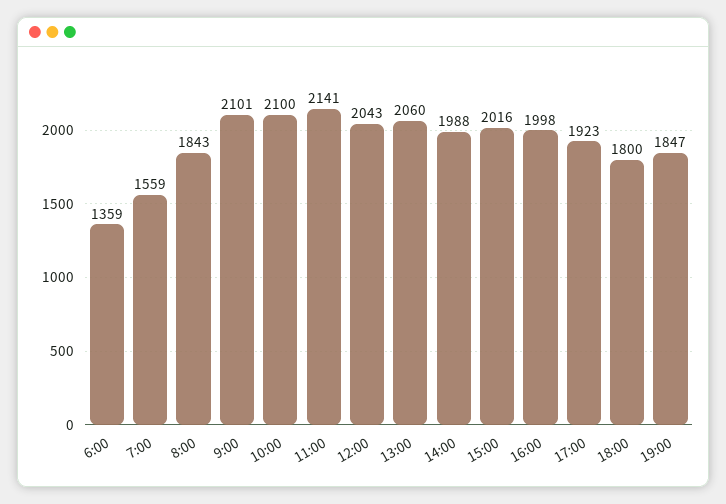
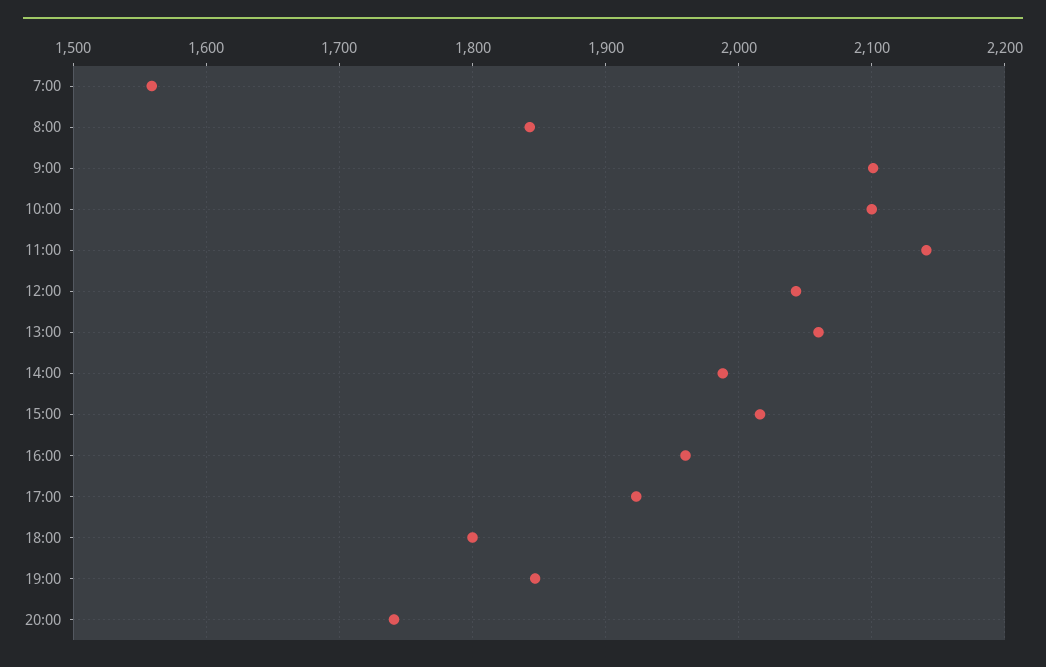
6:00: 1359 -> none
16:00: 1998 -> 1960
20:00: none -> 1740

